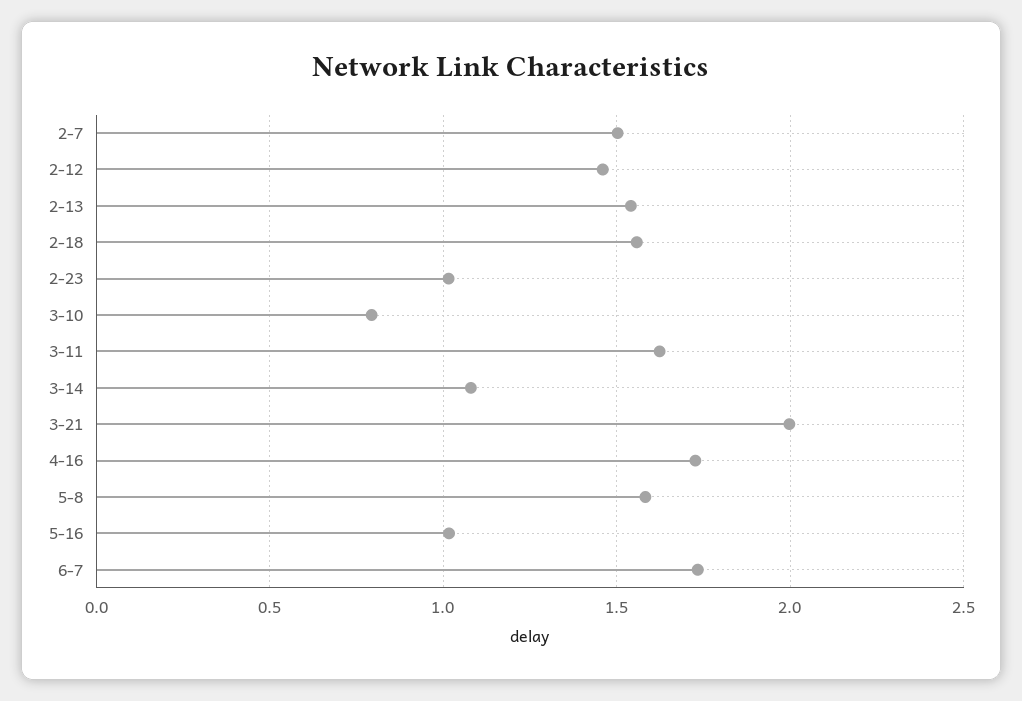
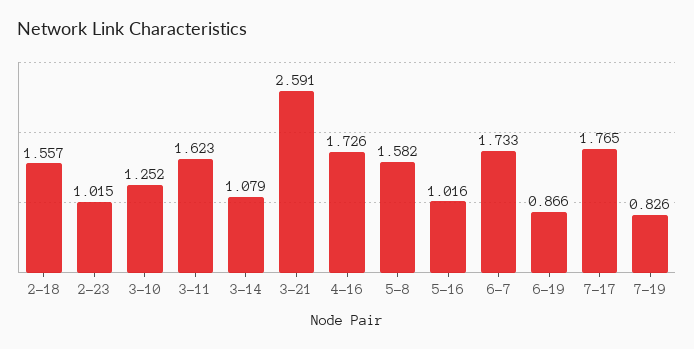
2-7: 1.5 -> none
2-12: 1.45 -> none
2-13: 1.55 -> none
3-10: 0.8 -> 1.252
3-21: 2 -> 2.591
6-19: none -> 0.866
7-17: none -> 1.765
7-19: none -> 0.826

